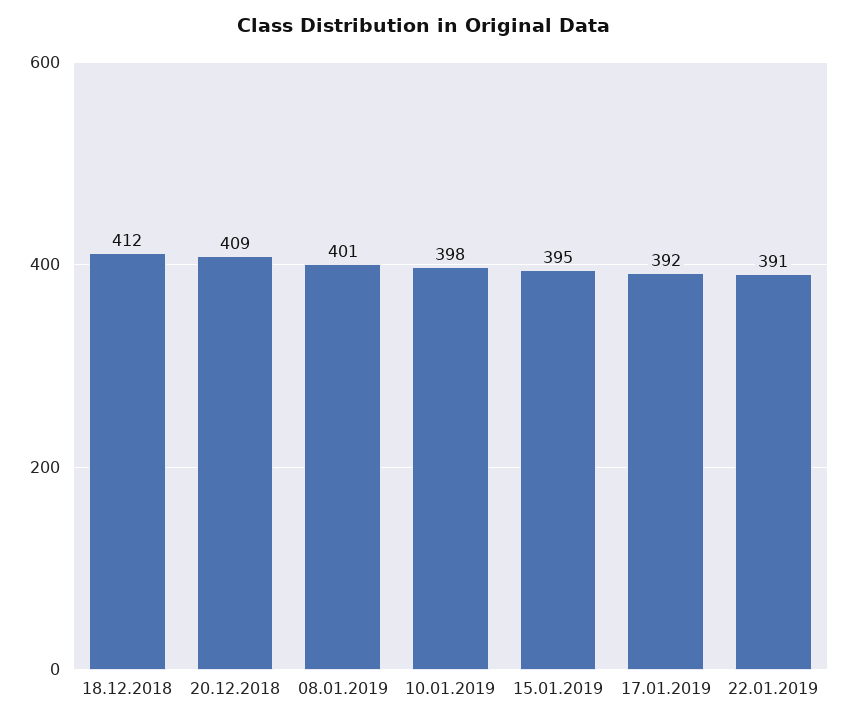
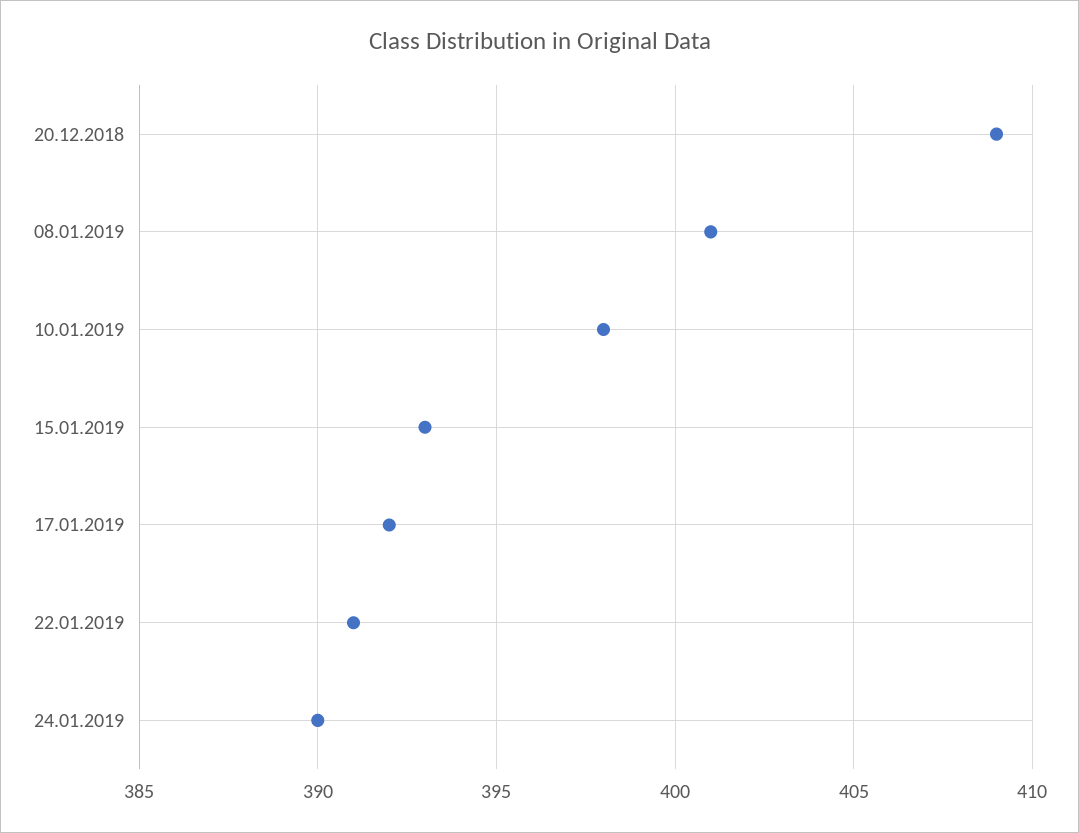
18.12.2018: 412 -> none
15.01.2019: 395 -> 393
24.01.2019: none -> 390

